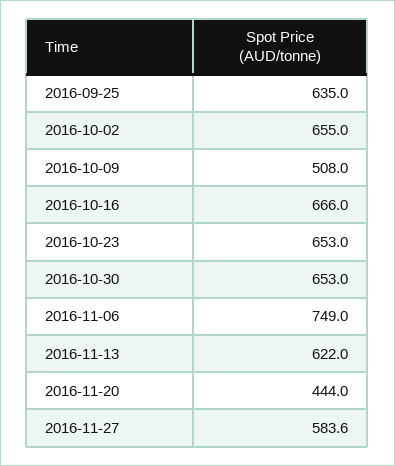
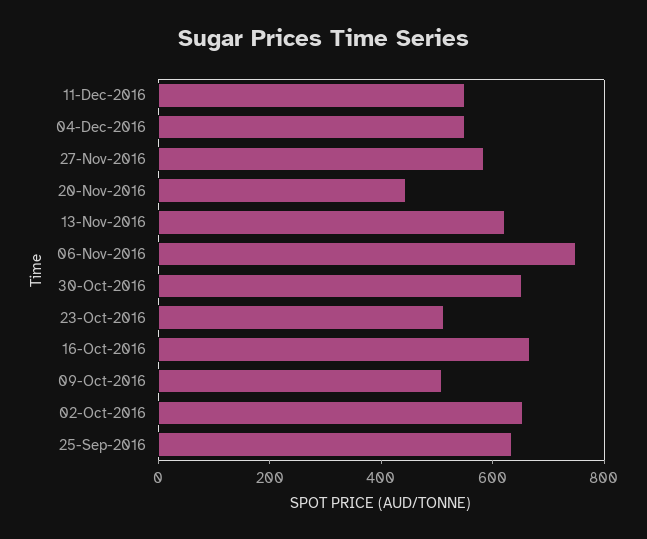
2016-10-23: 653 -> 500
11-Dec-2016: none -> 550
04-Dec-2016: none -> 550

